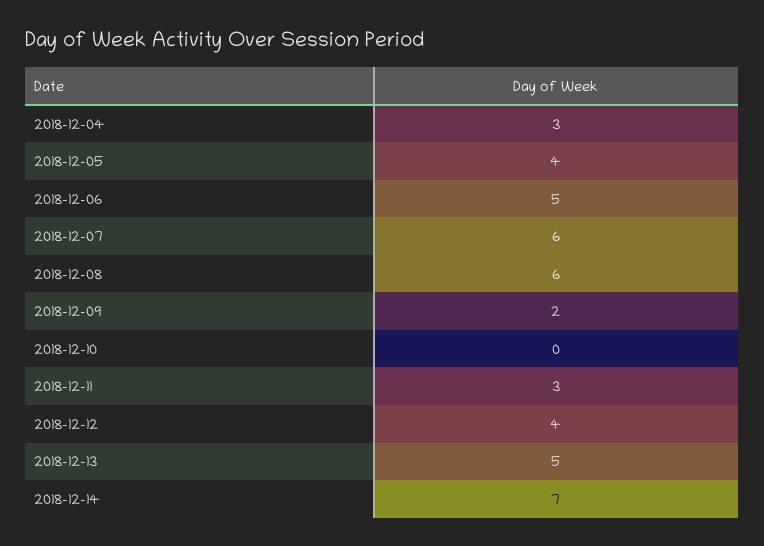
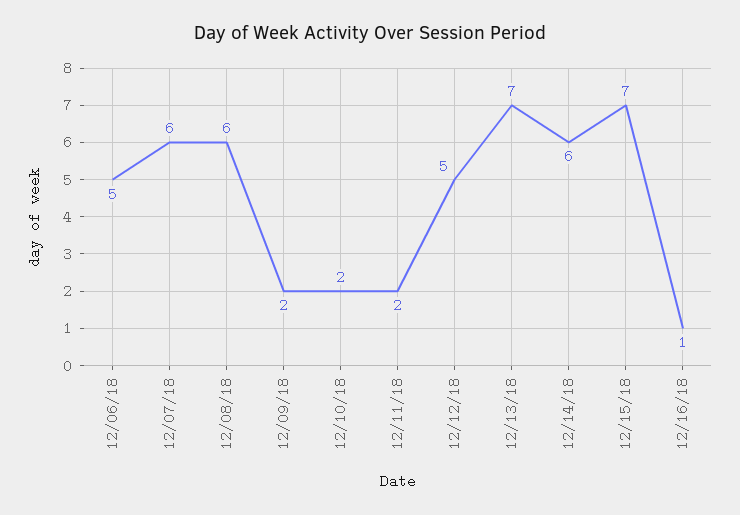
2018-12-04: 3 -> none
2018-12-05: 4 -> none
2018-12-10: 0 -> 2
2018-12-11: 3 -> 2
2018-12-12: 4 -> 5
2018-12-13: 5 -> 7
2018-12-14: 7 -> 6
12/15/18: none -> 7
12/16/18: none -> 1

